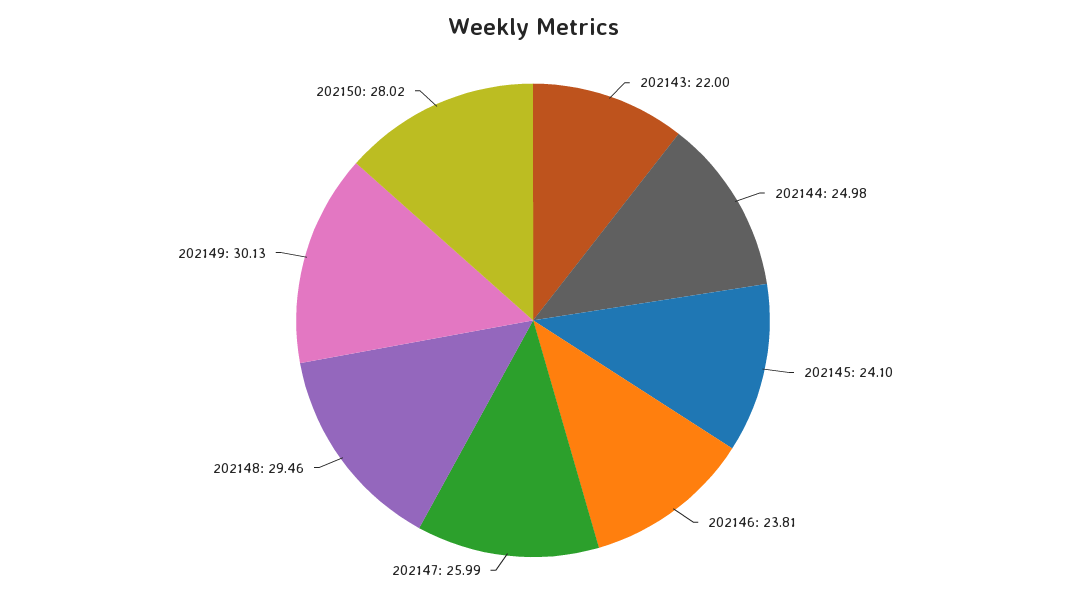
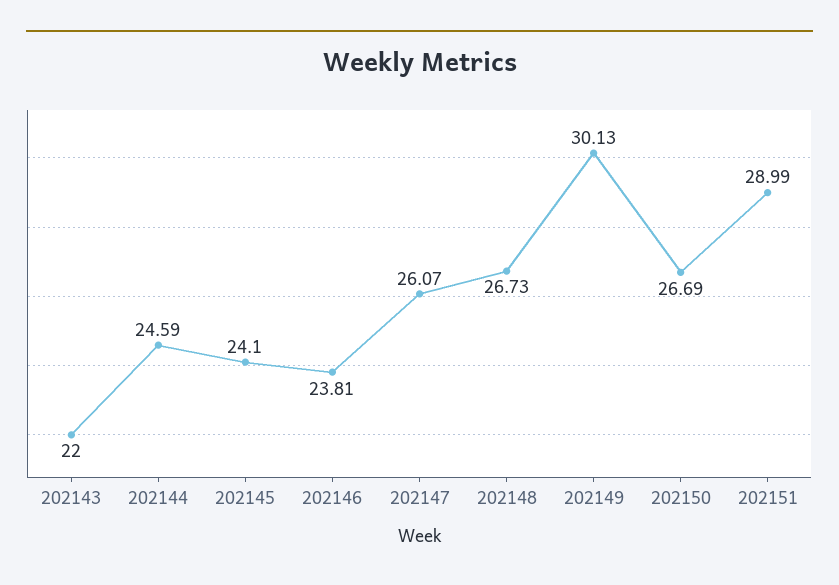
202144: 24.98 -> 24.59
202147: 25.99 -> 26.07
202148: 29.46 -> 26.73
202150: 28.02 -> 26.69
202151: none -> 28.99

